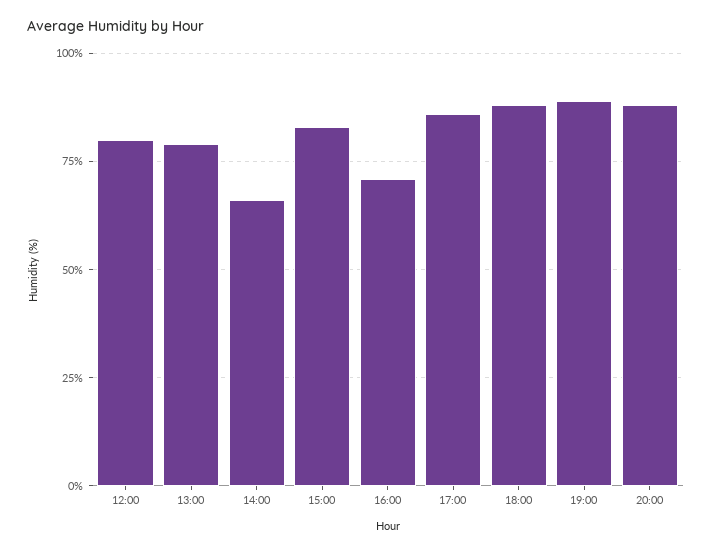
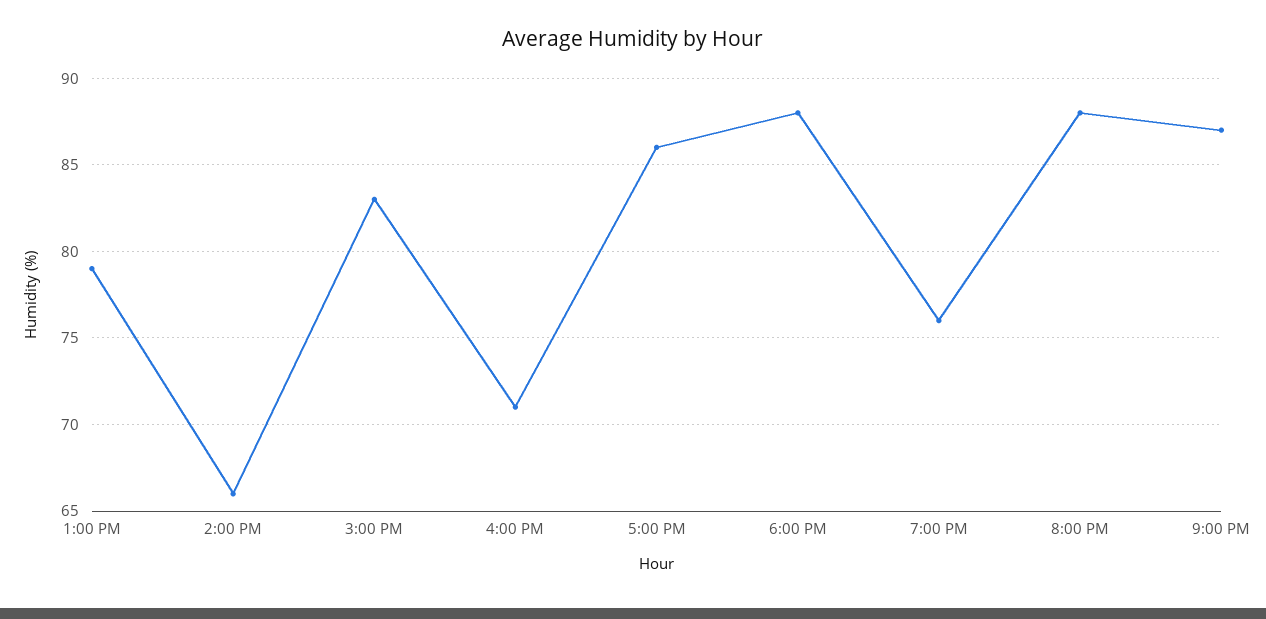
12:00: 80 -> none
19:00: 90 -> 76
9:00 PM: none -> 87

